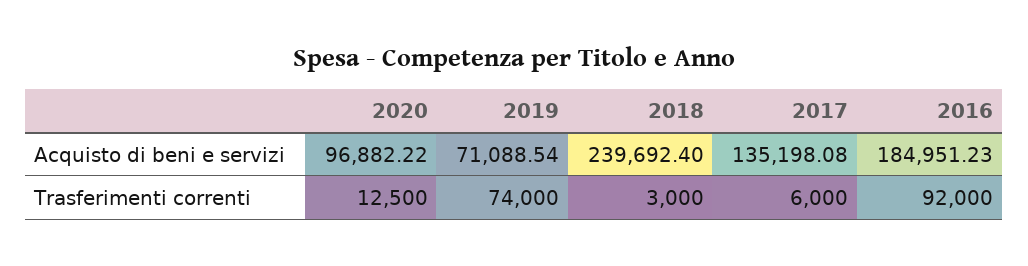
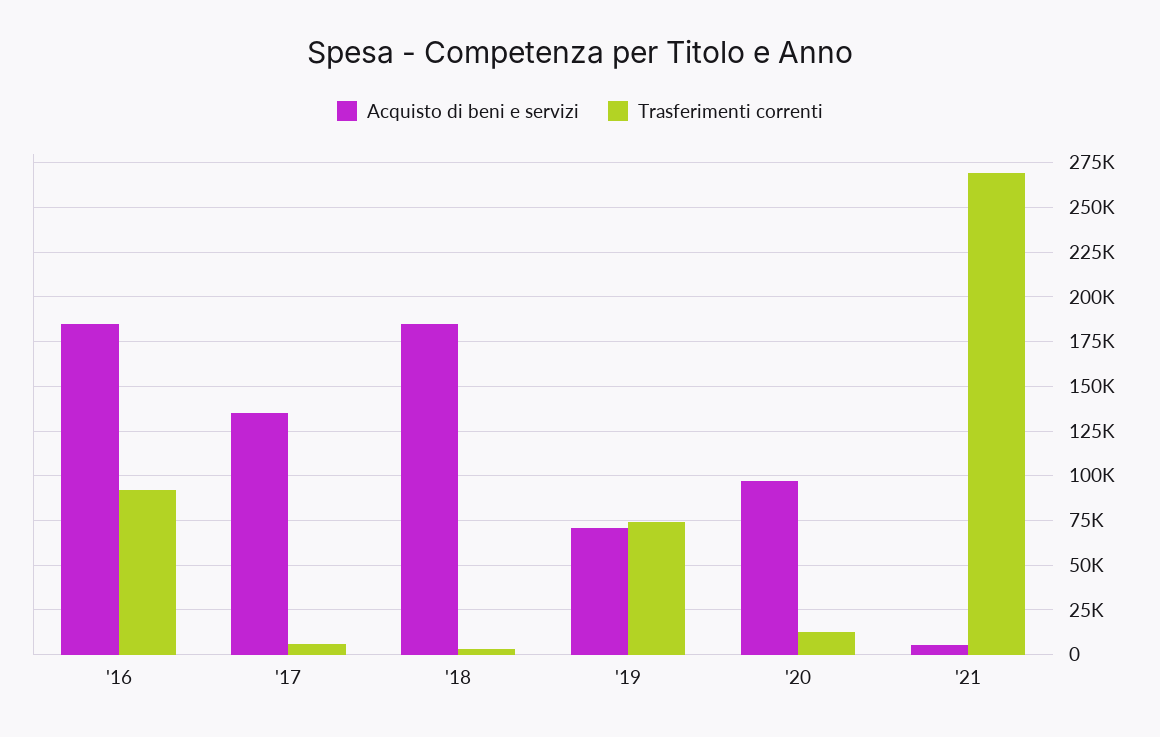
Acquisto di beni e servizi, 2018: 239692.4 -> 185000
Acquisto di beni e servizi, '21: none -> 5000
Trasferimenti correnti, '21: none -> 270000

